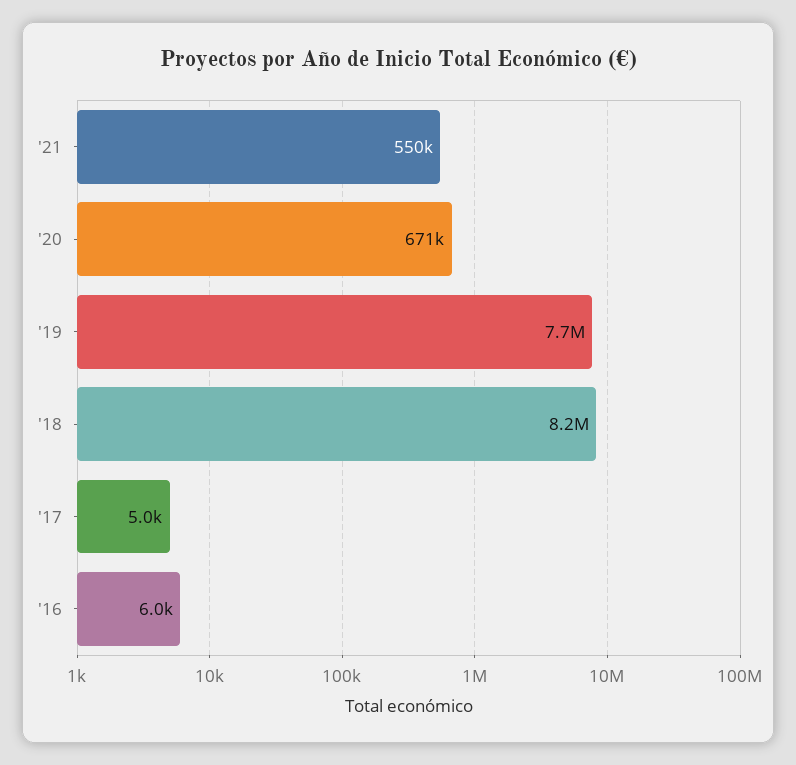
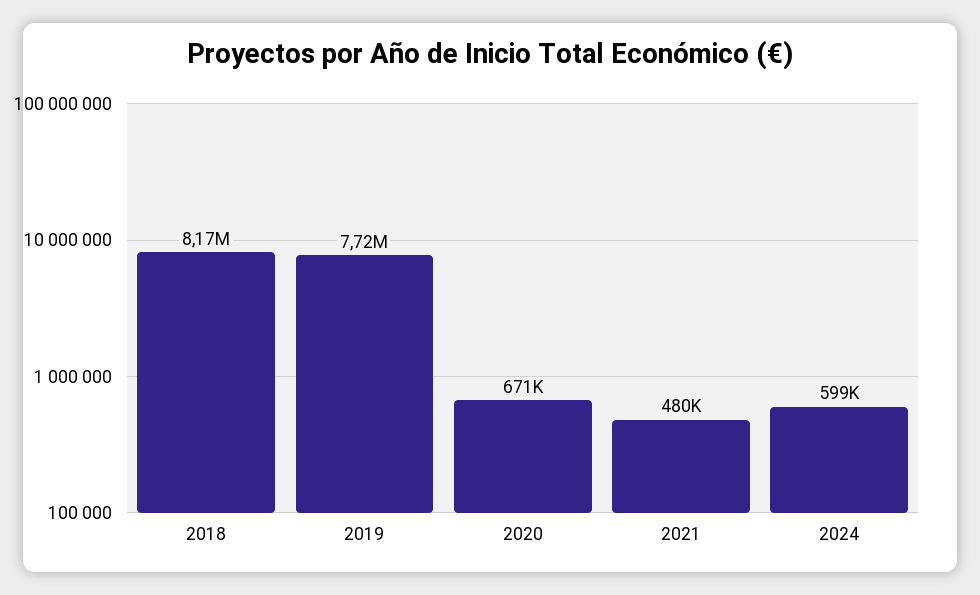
'21: 550000 -> 480000
'17: 5000 -> none
'16: 6000 -> none
2024: none -> 599000

